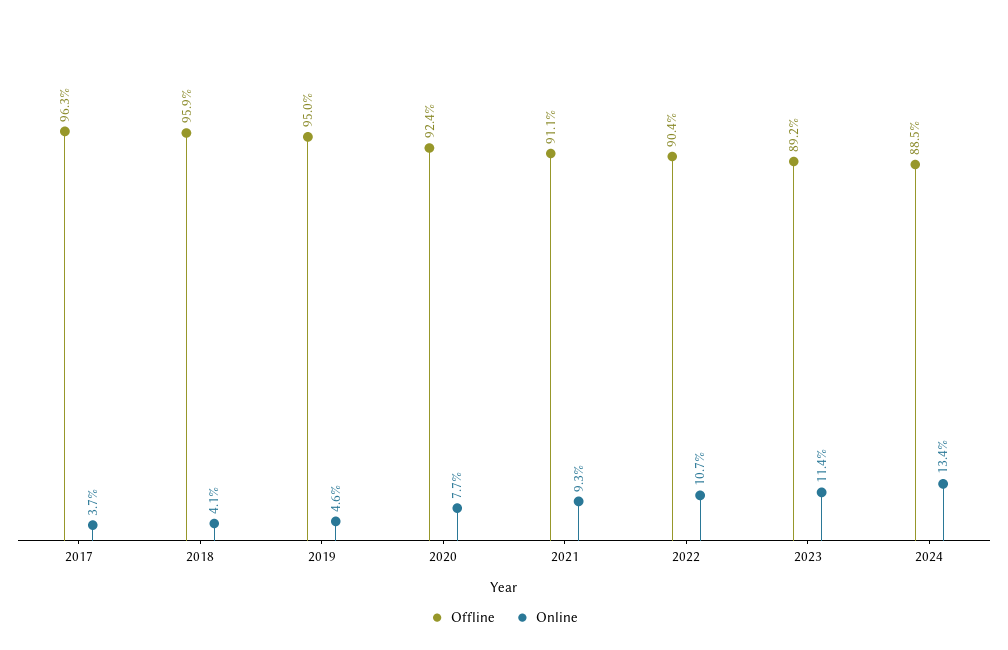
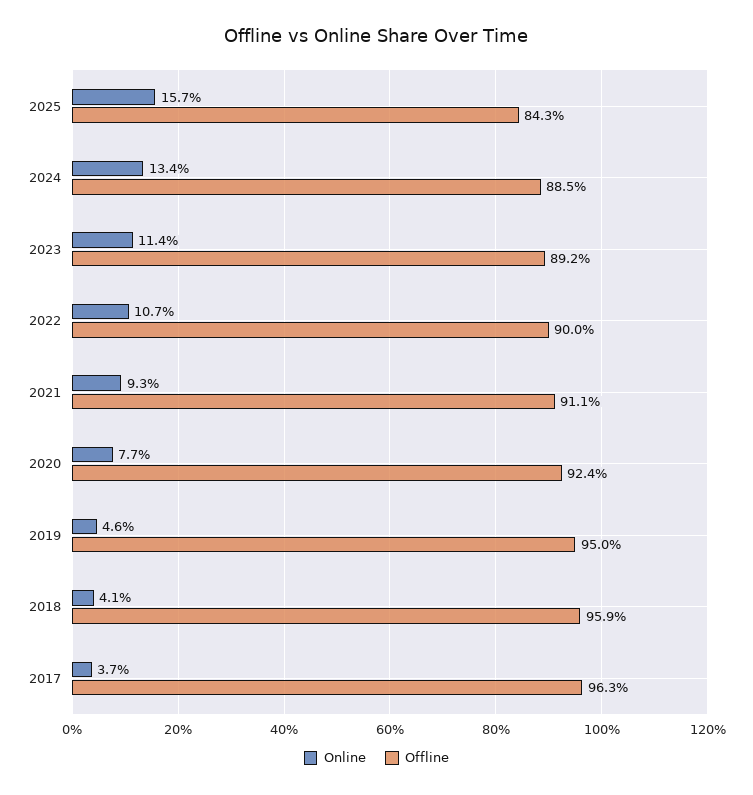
Offline, 2022: 90.4 -> 90
Online, 2025: none -> 15.7
Offline, 2025: none -> 84.3

